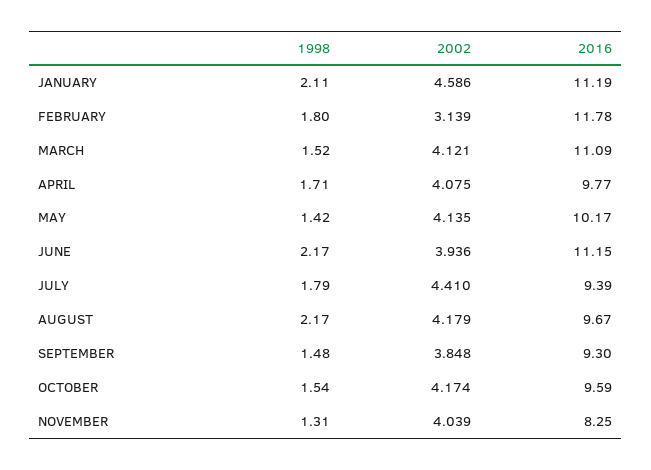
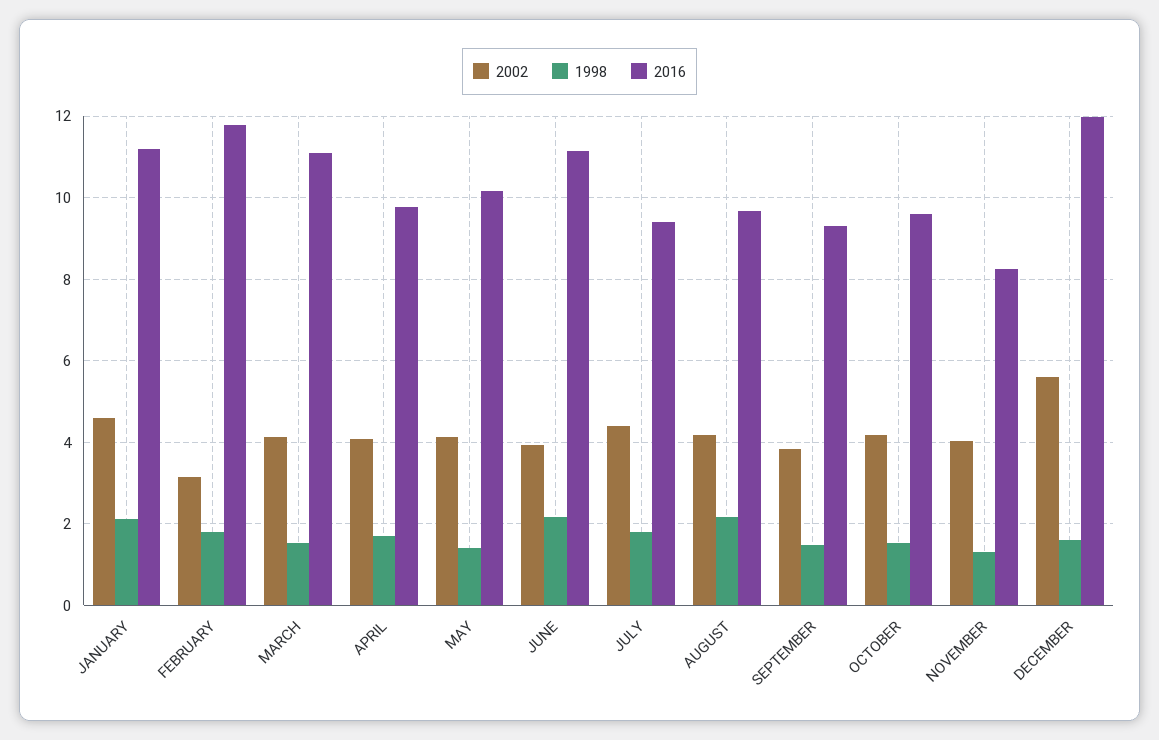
2002, DECEMBER: none -> 5.6
1998, DECEMBER: none -> 1.6
2016, DECEMBER: none -> 12

